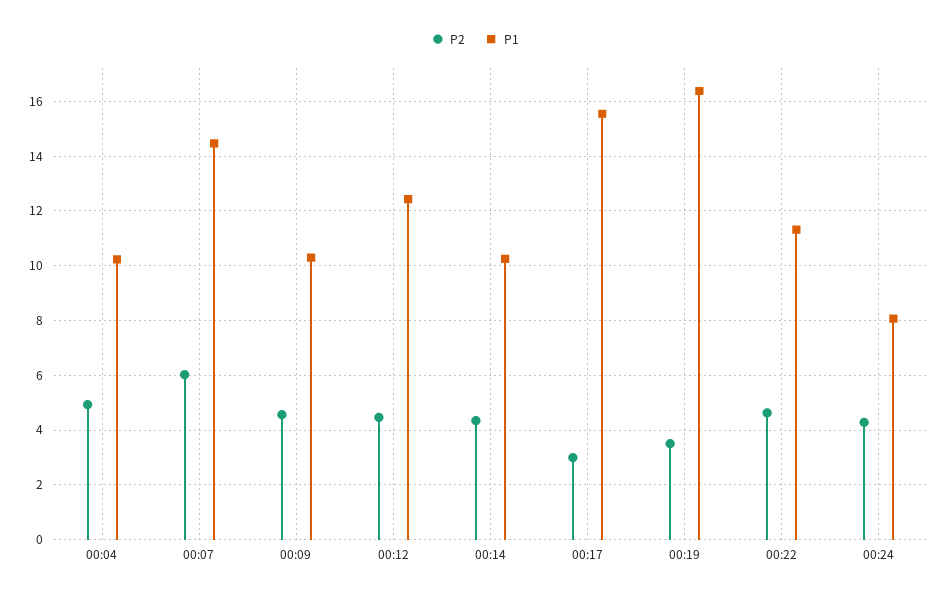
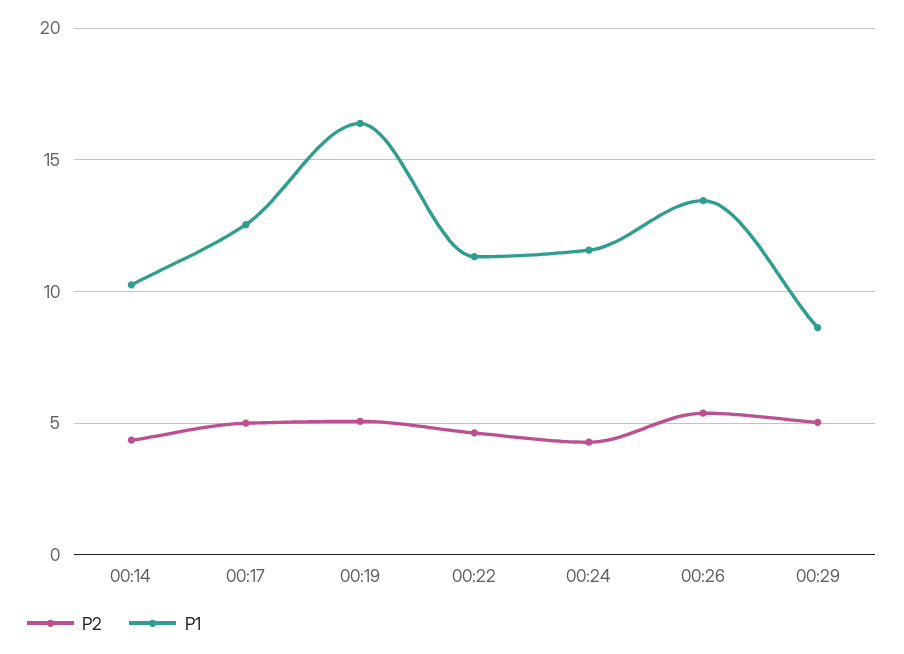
P2, 00:04: 5 -> none
P1, 00:04: 10.25 -> none
P2, 00:07: 6 -> none
P1, 00:07: 14.5 -> none
P2, 00:09: 4.5 -> none
P1, 00:09: 10.25 -> none
P2, 00:12: 4.5 -> none
P1, 00:12: 12.5 -> none
P2, 00:17: 3 -> 5
P1, 00:17: 15.5 -> 12.5
P2, 00:19: 3.5 -> 5
P1, 00:24: 8 -> 11.5
P2, 00:26: none -> 5.5
P1, 00:26: none -> 13.5
P2, 00:29: none -> 5
P1, 00:29: none -> 8.5

